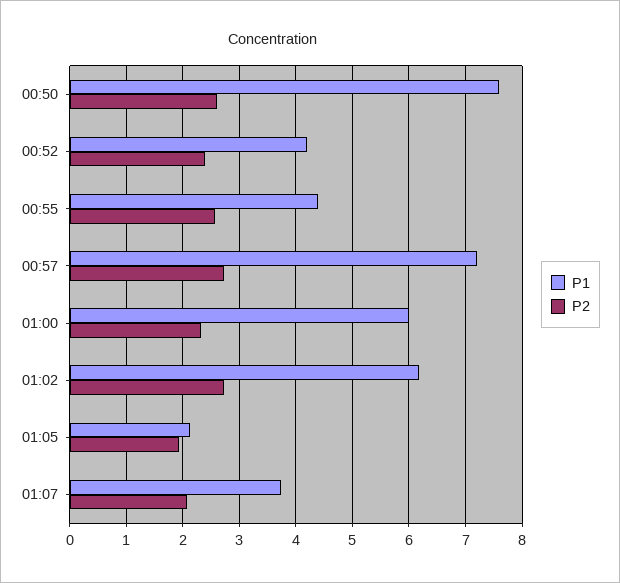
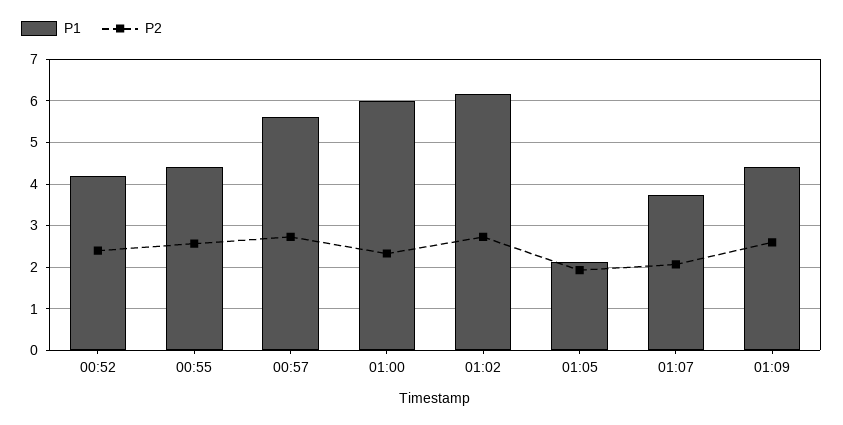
P1, 00:50: 7.6 -> none
P2, 00:50: 2.6 -> none
P1, 00:57: 7.2 -> 5.6
P1, 01:09: none -> 4.4
P2, 01:09: none -> 2.6

